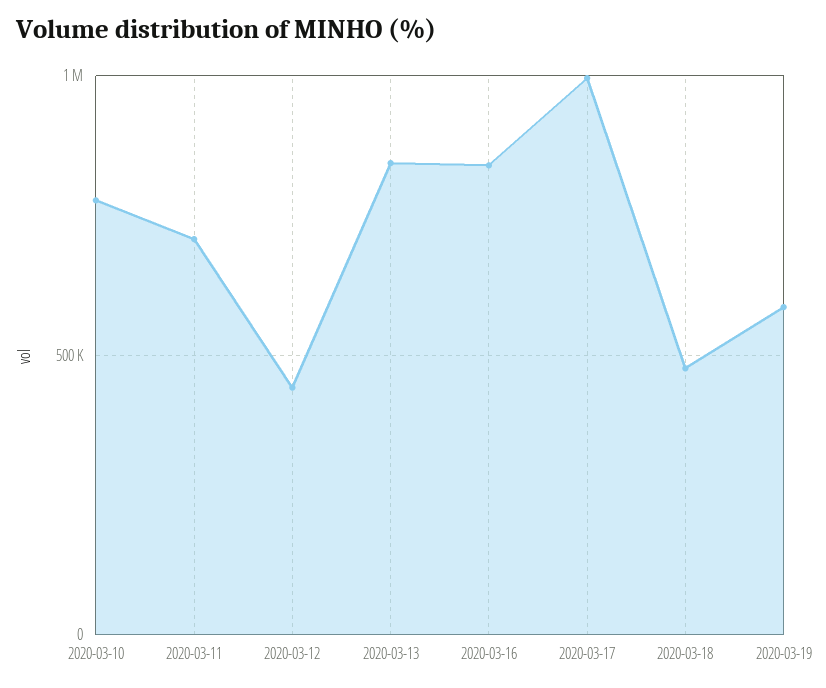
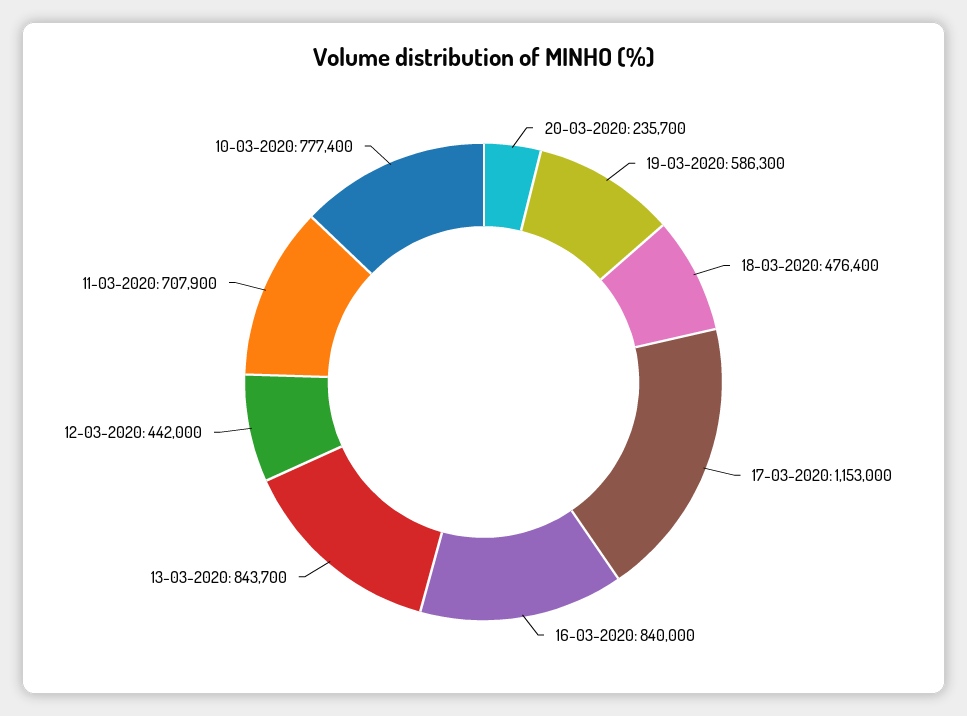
2020-03-17: 1000000 -> 1153000
20-03-2020: none -> 235700

